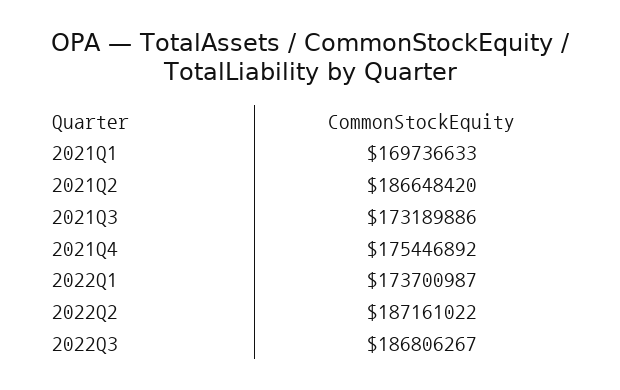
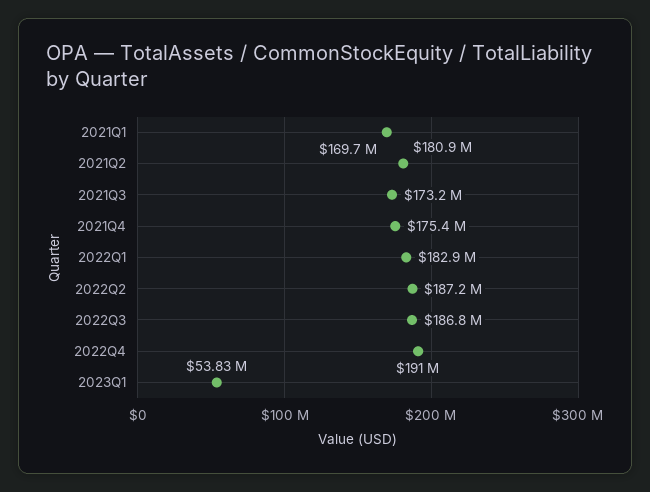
2021Q2: 186648420 -> 180900000
2022Q1: 173700987 -> 182900000
2022Q4: none -> 191000000
2023Q1: none -> 53830000

